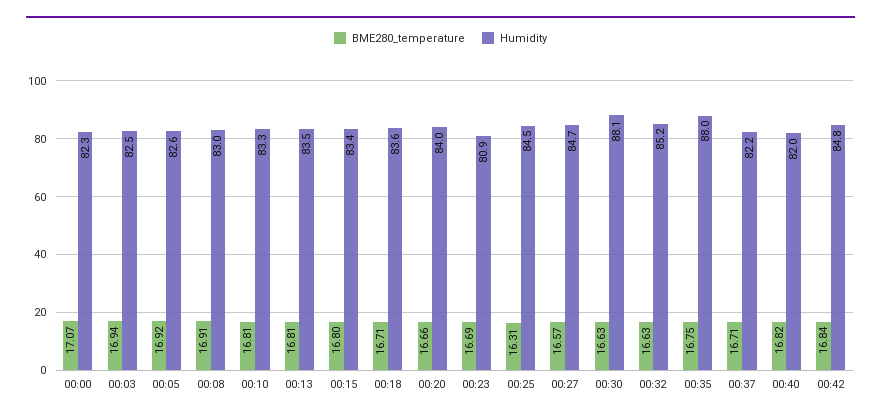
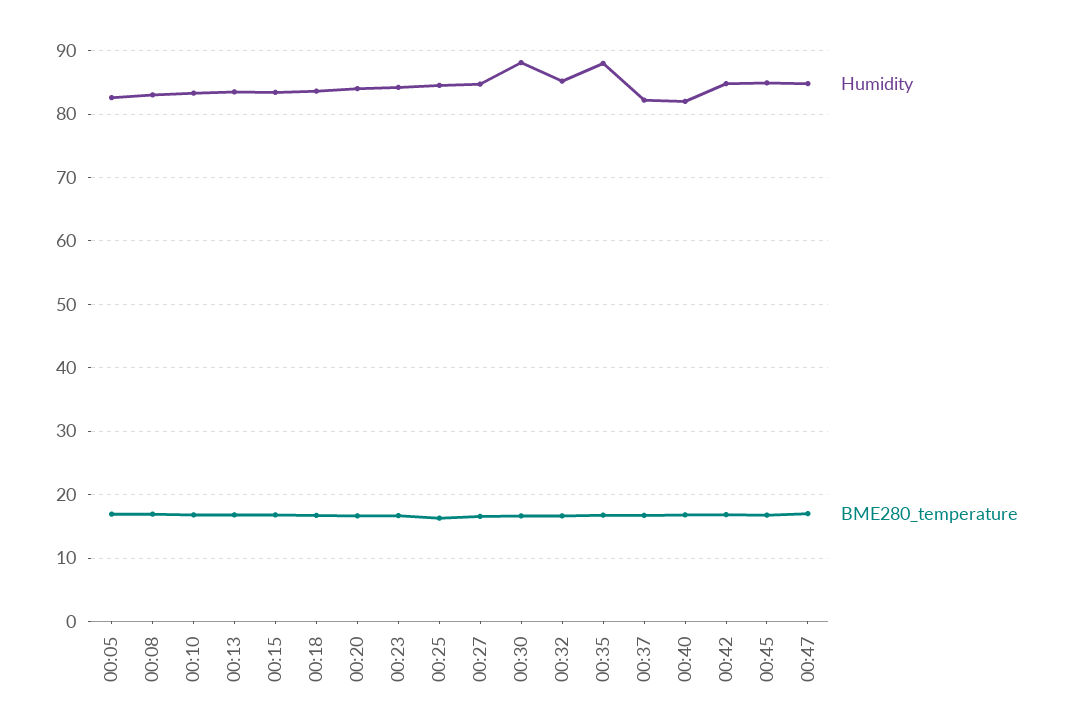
BME280_temperature, 00:00: 17.07 -> none
Humidity, 00:00: 82.3 -> none
BME280_temperature, 00:03: 16.94 -> none
Humidity, 00:03: 82.5 -> none
Humidity, 00:23: 80.9 -> 84
Humidity, 00:45: none -> 85
BME280_temperature, 00:45: none -> 17
Humidity, 00:47: none -> 85
BME280_temperature, 00:47: none -> 17

